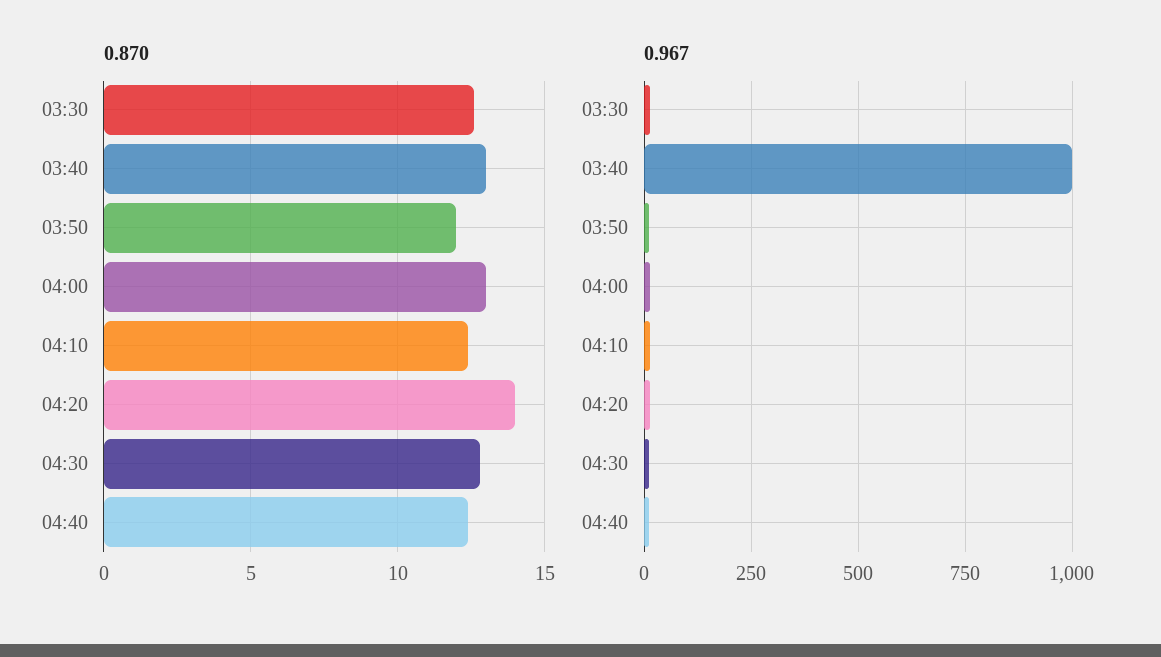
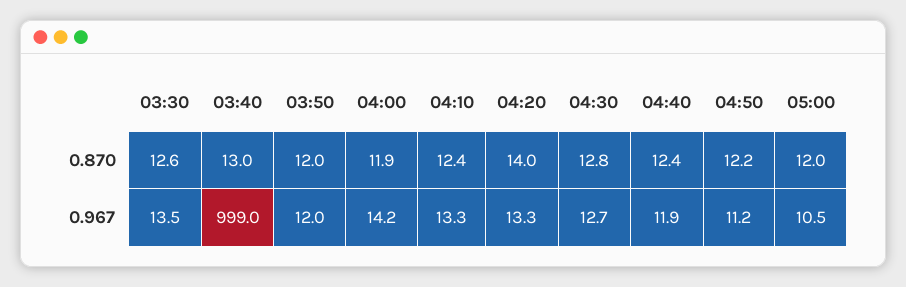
0.870, 04:00: 13 -> 11.9
0.870, 04:50: none -> 12.2
0.870, 05:00: none -> 12
0.967, 04:50: none -> 11.2
0.967, 05:00: none -> 10.5

